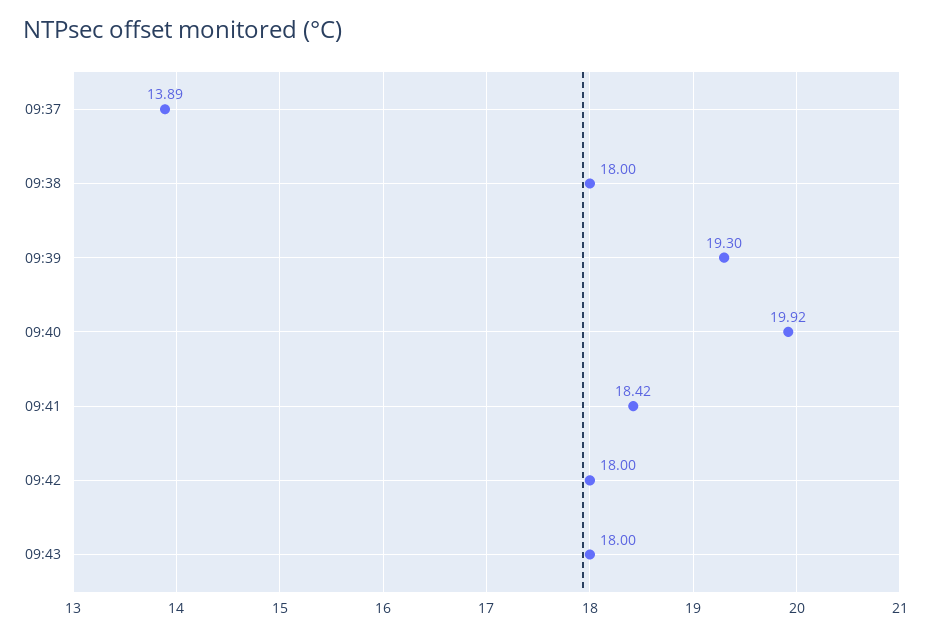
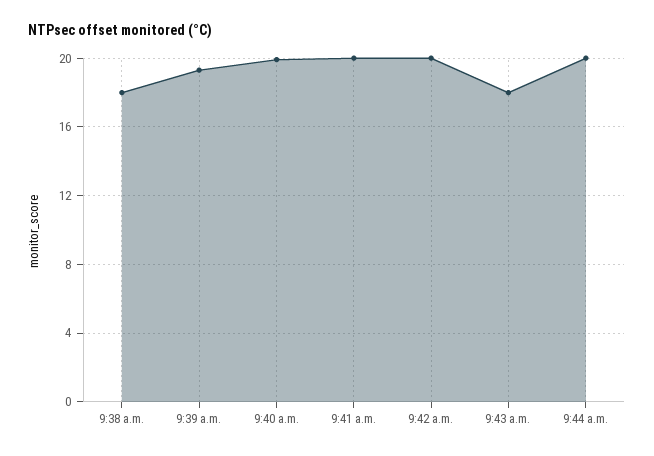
09:37: 13.89 -> none
09:41: 18.42 -> 20
09:42: 18 -> 20
9:44 a.m.: none -> 20

